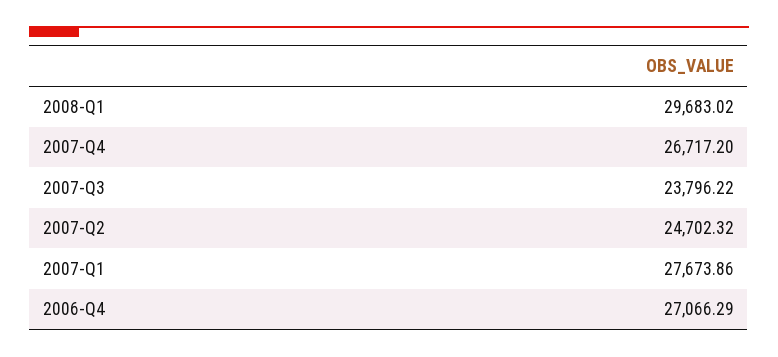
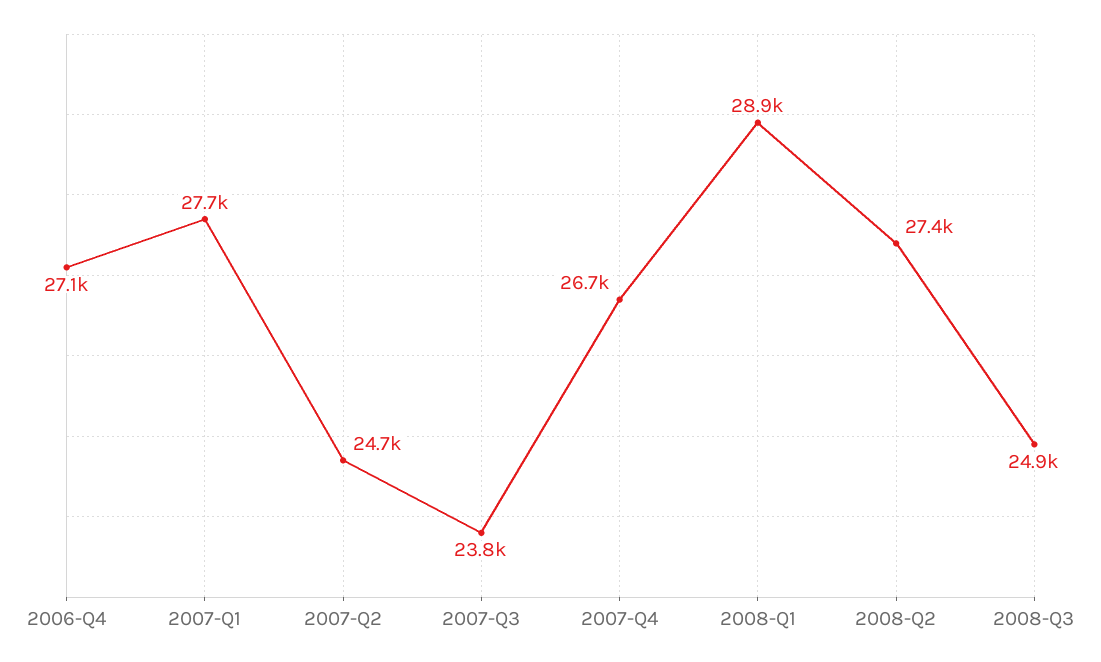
2008-Q1: 29683.02 -> 28900
2008-Q2: none -> 27400
2008-Q3: none -> 24900

